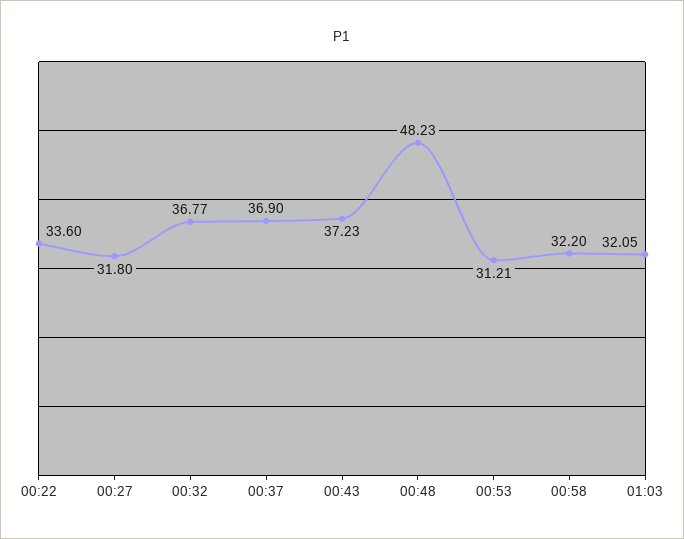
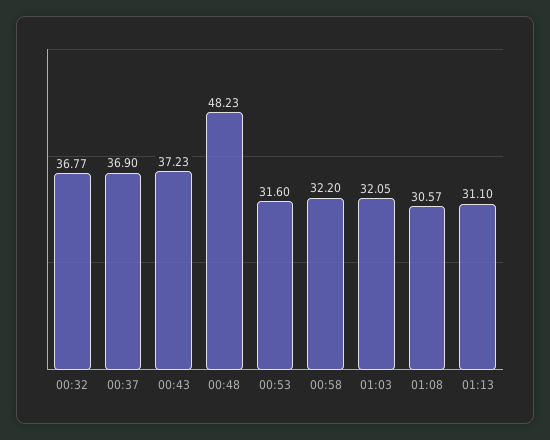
00:22: 33.6 -> none
00:27: 31.8 -> none
00:53: 31.21 -> 31.6
01:08: none -> 30.57
01:13: none -> 31.1

